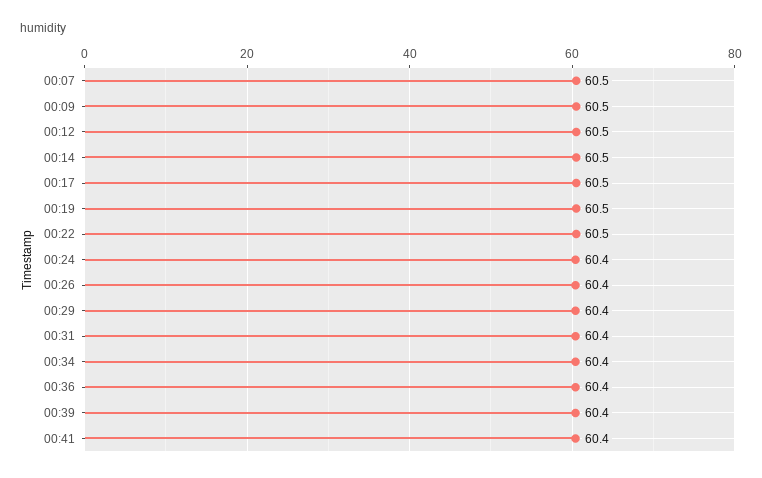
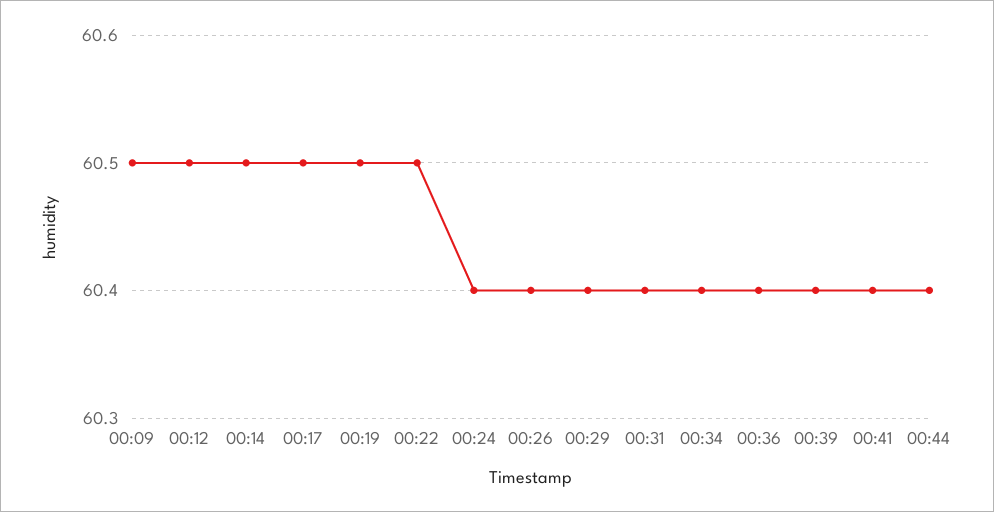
00:07: 60.5 -> none
00:44: none -> 60.4

